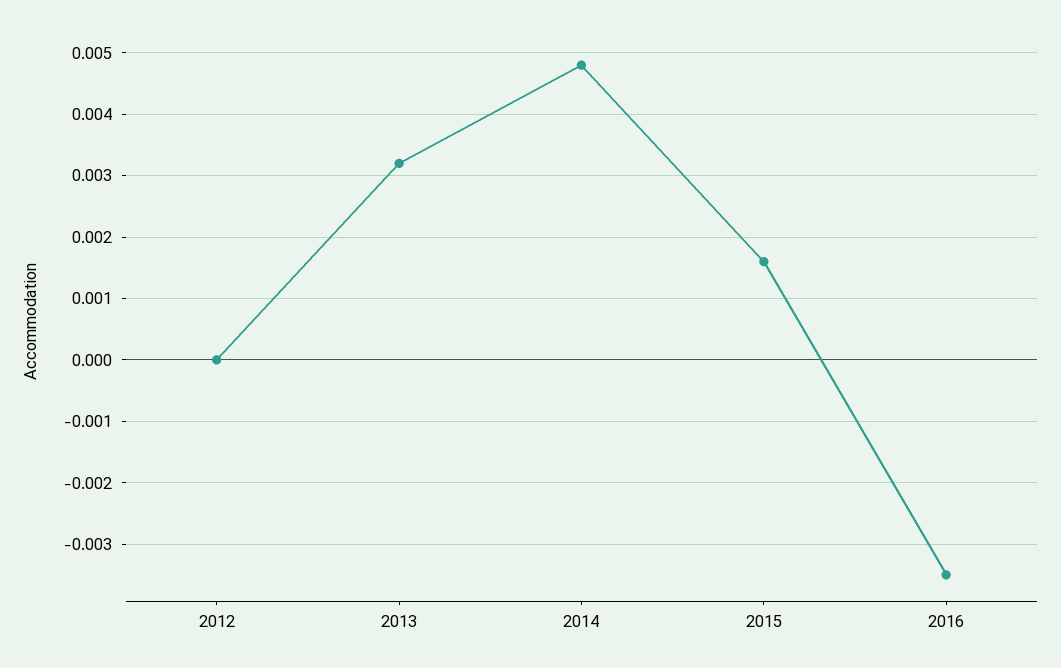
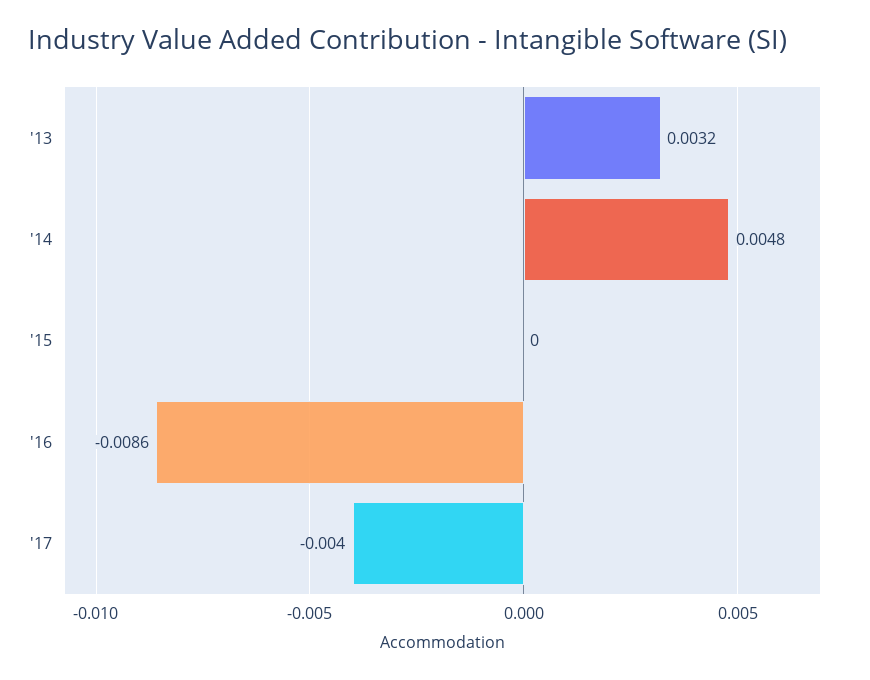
2012: 0 -> none
2015: 0.0016 -> 0
2016: -0.0035 -> -0.0086
'17: none -> -0.004

